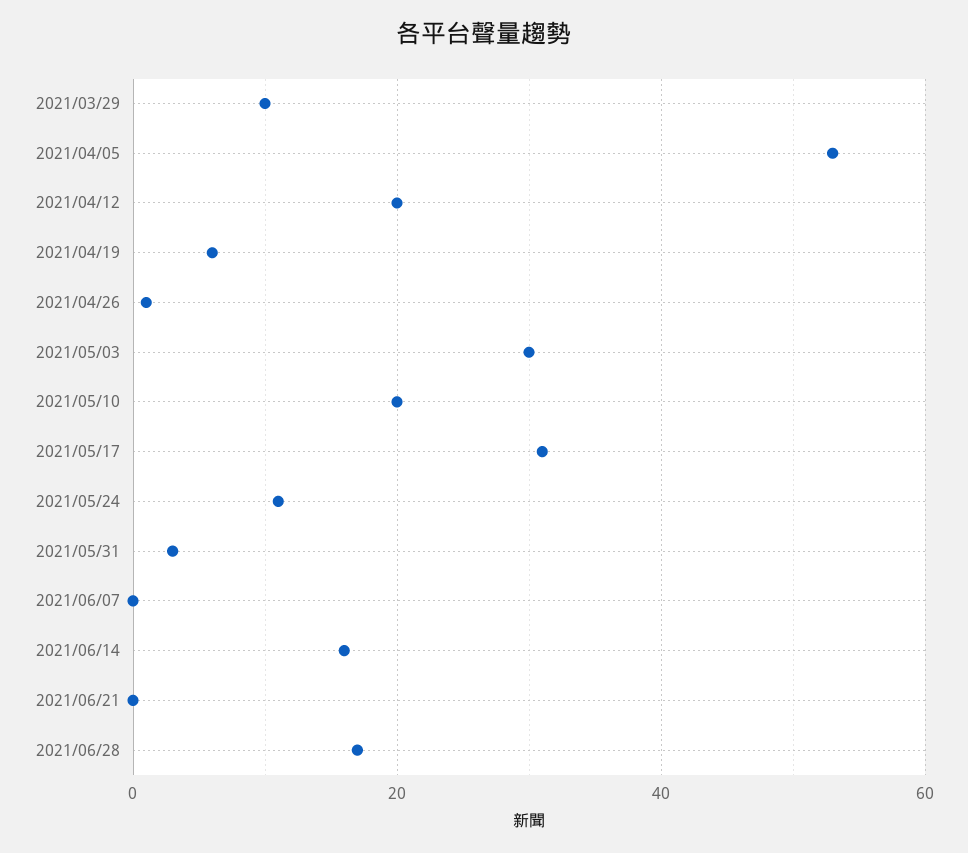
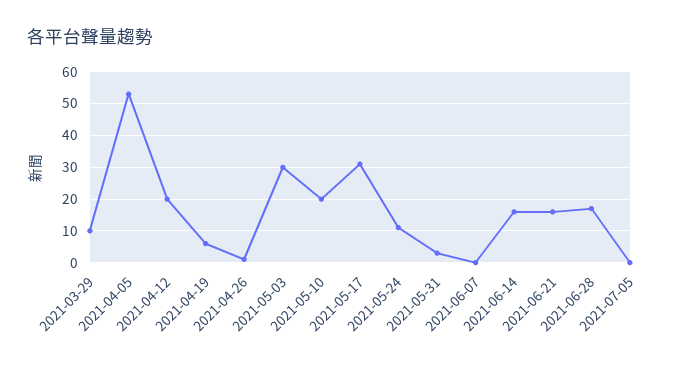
2021/06/21: 0 -> 15
2021-07-05: none -> 0

